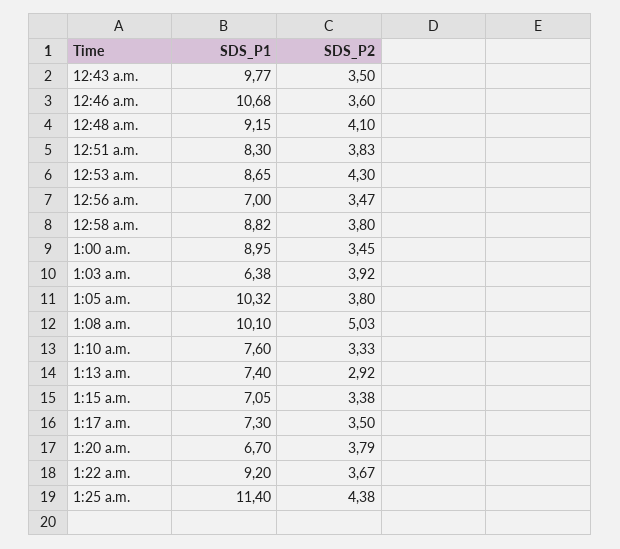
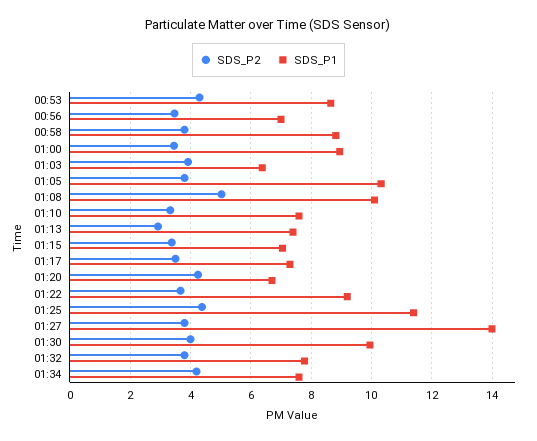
SDS_P1, 12:43 a.m.: 9.77 -> none
SDS_P2, 12:43 a.m.: 3.5 -> none
SDS_P1, 12:46 a.m.: 10.68 -> none
SDS_P2, 12:46 a.m.: 3.6 -> none
SDS_P1, 12:48 a.m.: 9.15 -> none
SDS_P2, 12:48 a.m.: 4.1 -> none
SDS_P1, 12:51 a.m.: 8.3 -> none
SDS_P2, 12:51 a.m.: 3.83 -> none
SDS_P2, 1:20 a.m.: 3.79 -> 4.2
SDS_P2, 01:27: none -> 3.8
SDS_P1, 01:27: none -> 14
SDS_P2, 01:30: none -> 4
SDS_P1, 01:30: none -> 10
SDS_P2, 01:32: none -> 3.8
SDS_P1, 01:32: none -> 7.8
SDS_P2, 01:34: none -> 4.2
SDS_P1, 01:34: none -> 7.6

